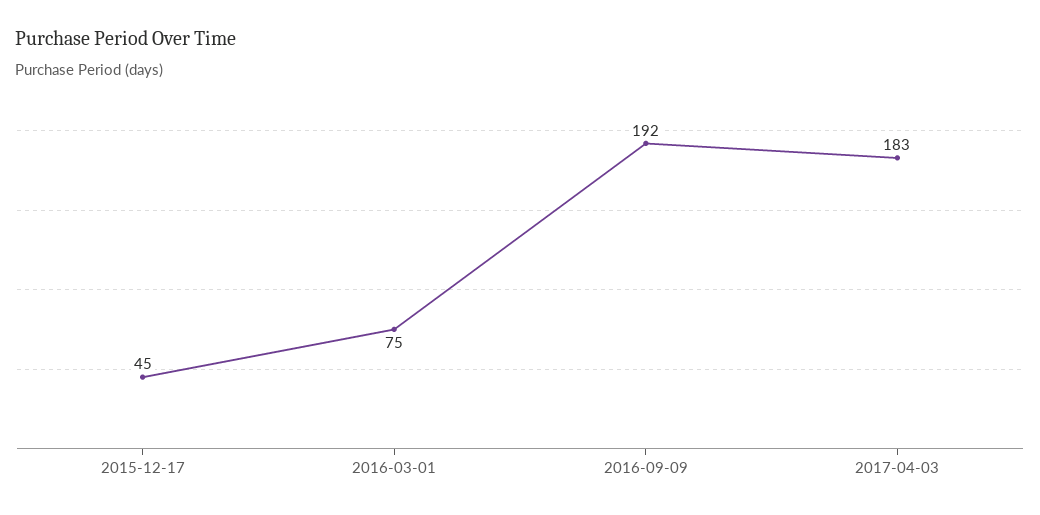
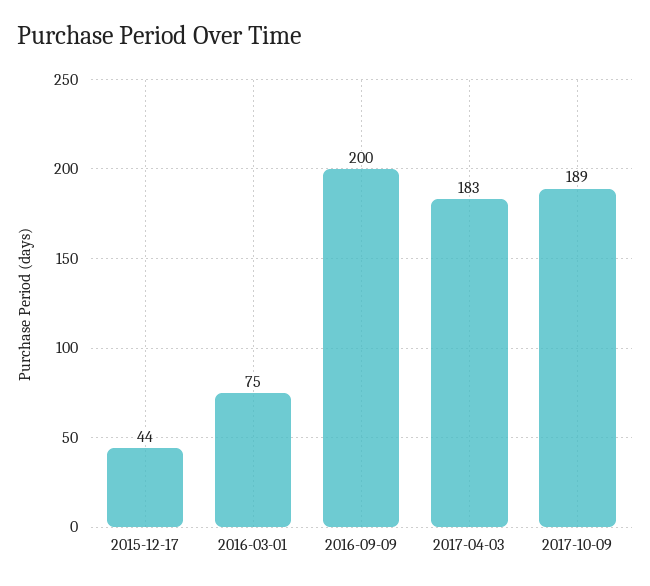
2015-12-17: 45 -> 44
2016-09-09: 192 -> 200
2017-10-09: none -> 189

